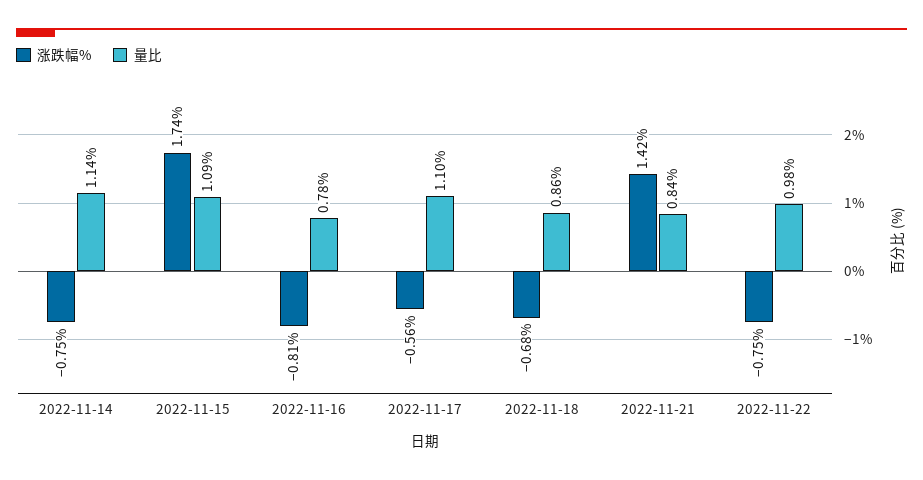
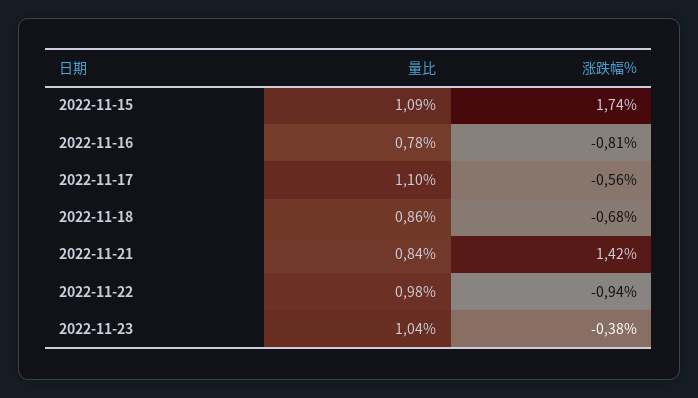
涨跌幅%, 2022-11-14: -0.75 -> none
量比, 2022-11-14: 1.14 -> none
涨跌幅%, 2022-11-22: -0.75 -> -0.94
量比, 2022-11-23: none -> 1.04
涨跌幅%, 2022-11-23: none -> -0.38

